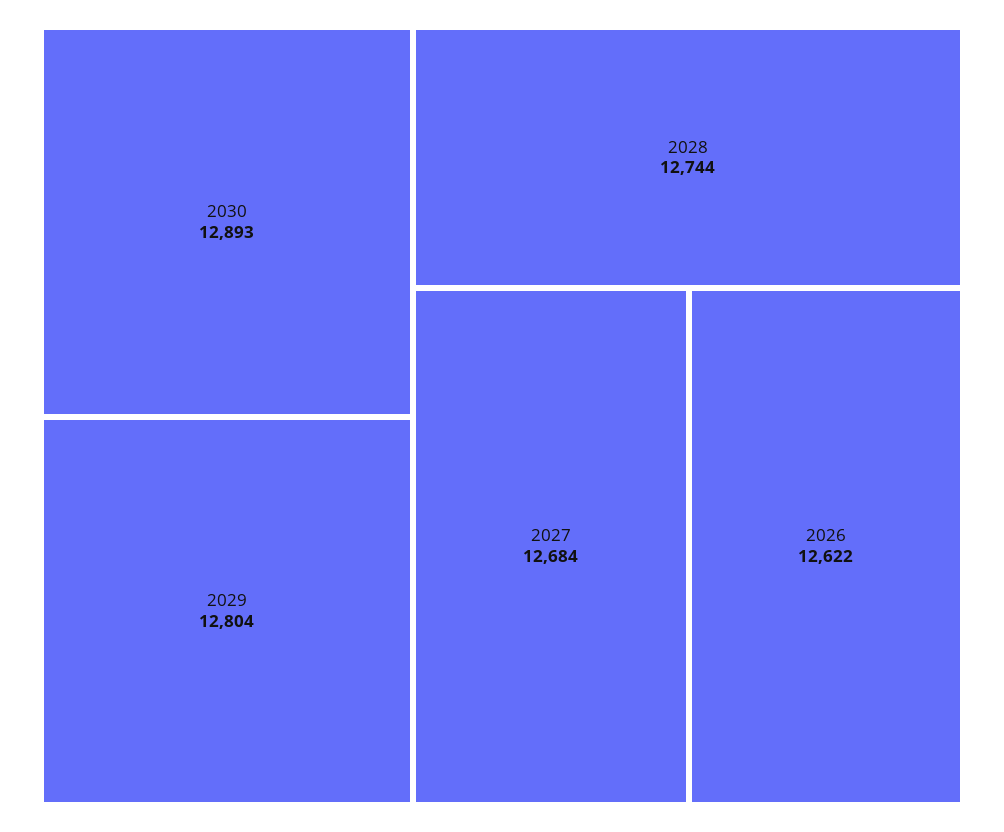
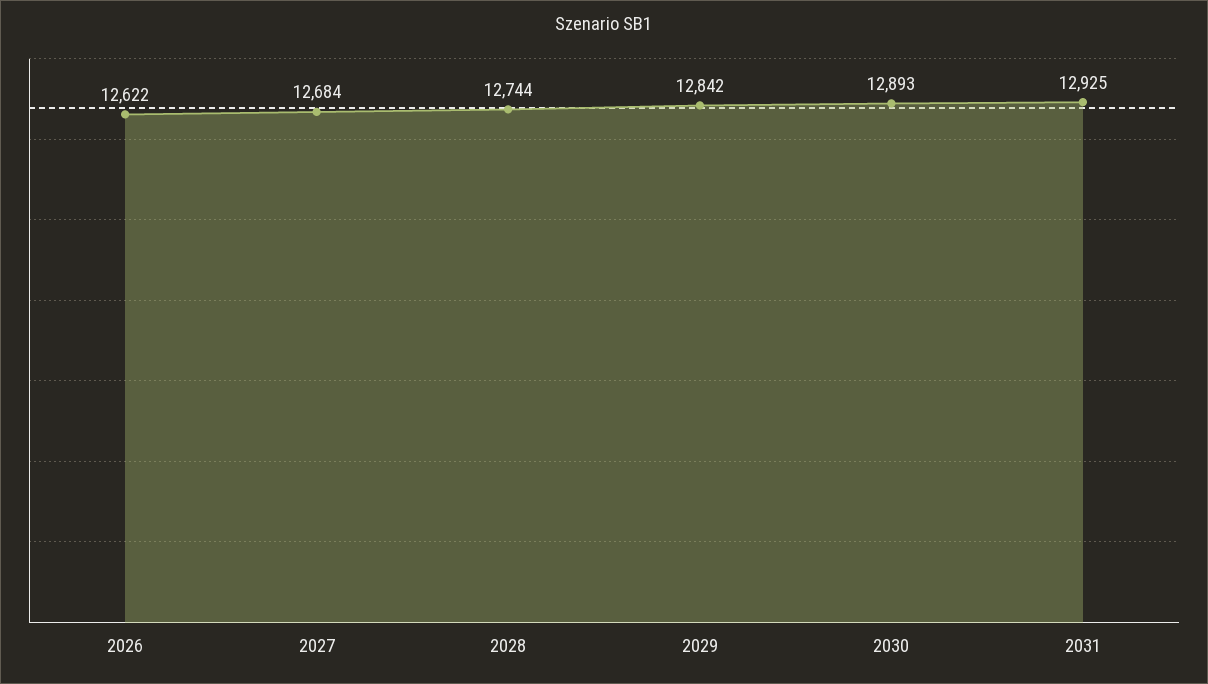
2029: 12804 -> 12842
2031: none -> 12925

